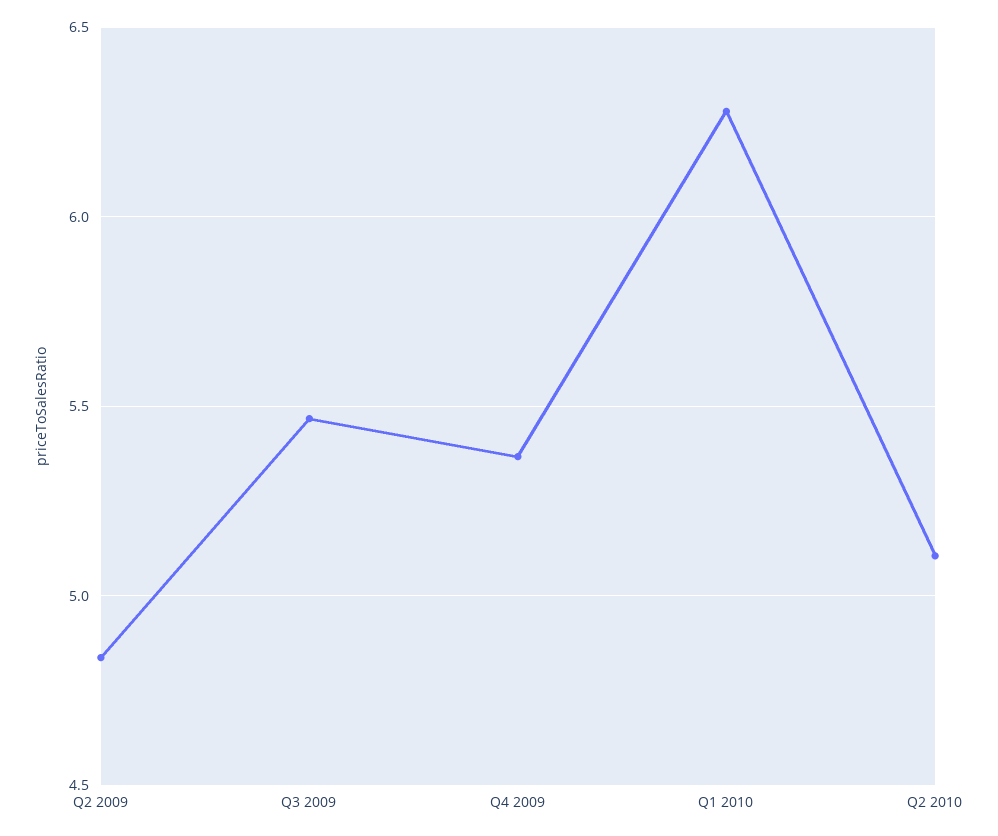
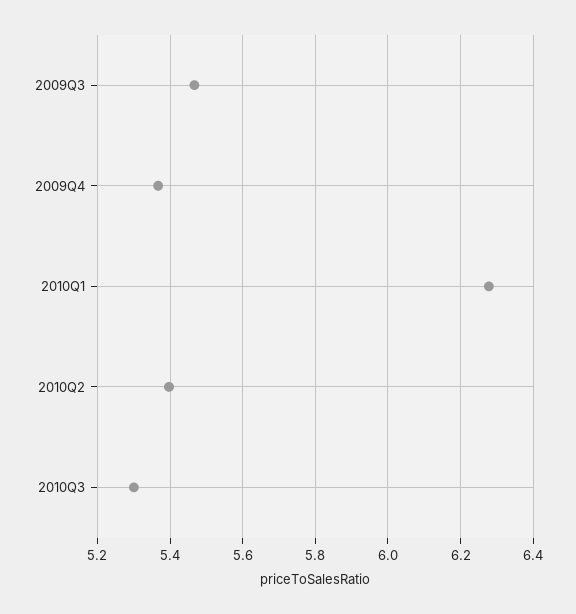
Q2 2009: 4.85 -> none
Q2 2010: 5.1 -> 5.4
2010Q3: none -> 5.3

